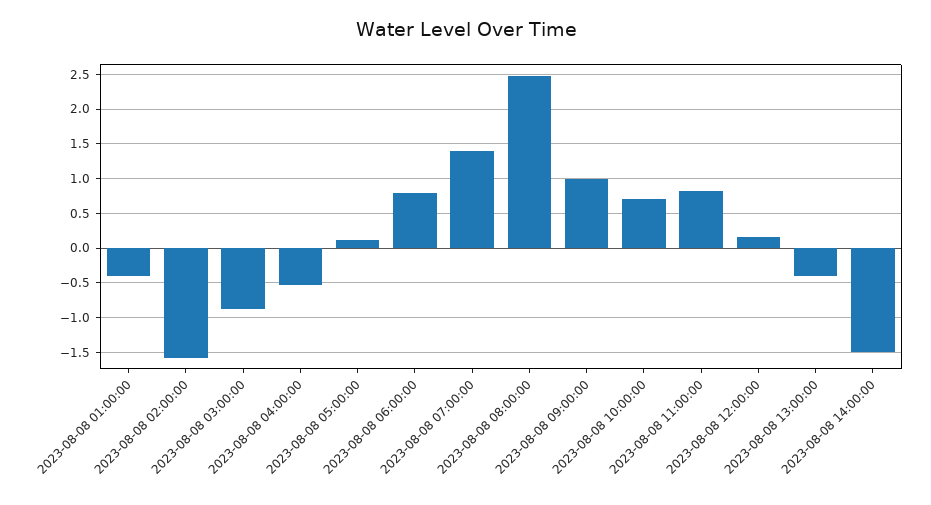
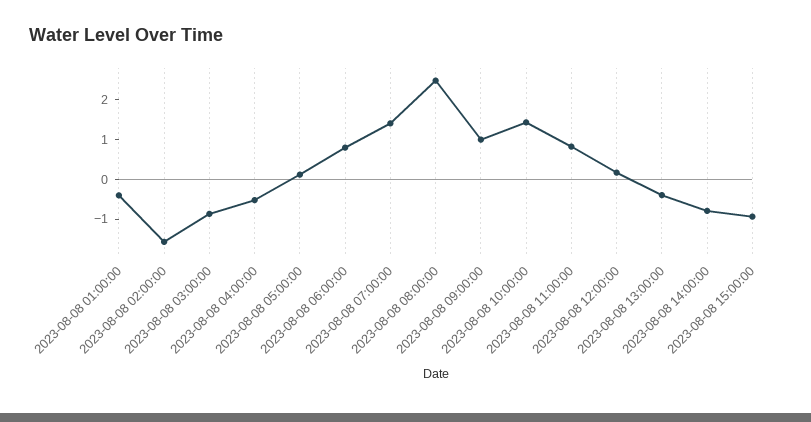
2023-08-08 10:00:00: 0.7 -> 1.5
2023-08-08 14:00:00: -1.5 -> -0.75
2023-08-08 15:00:00: none -> -1

